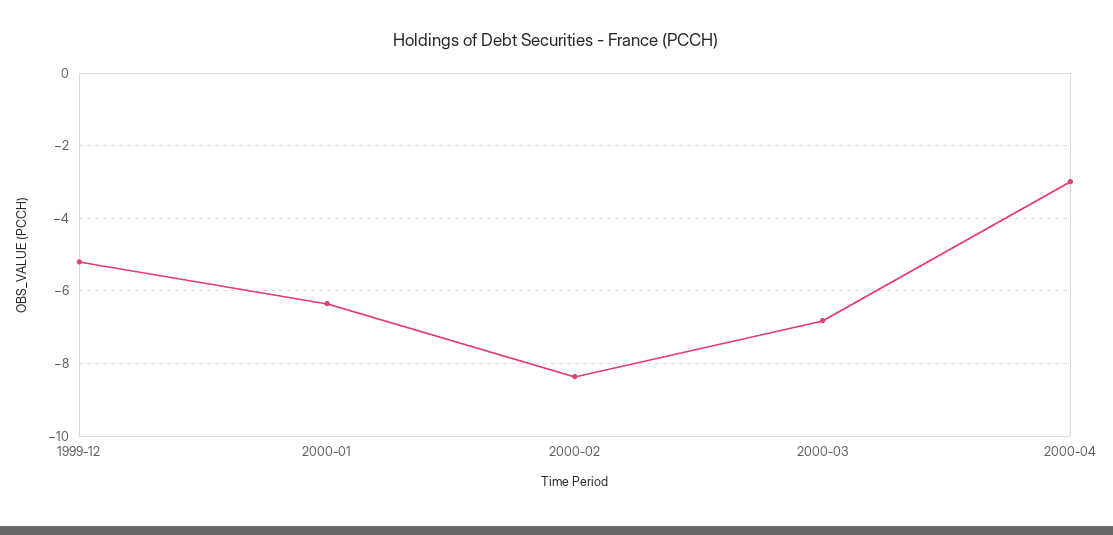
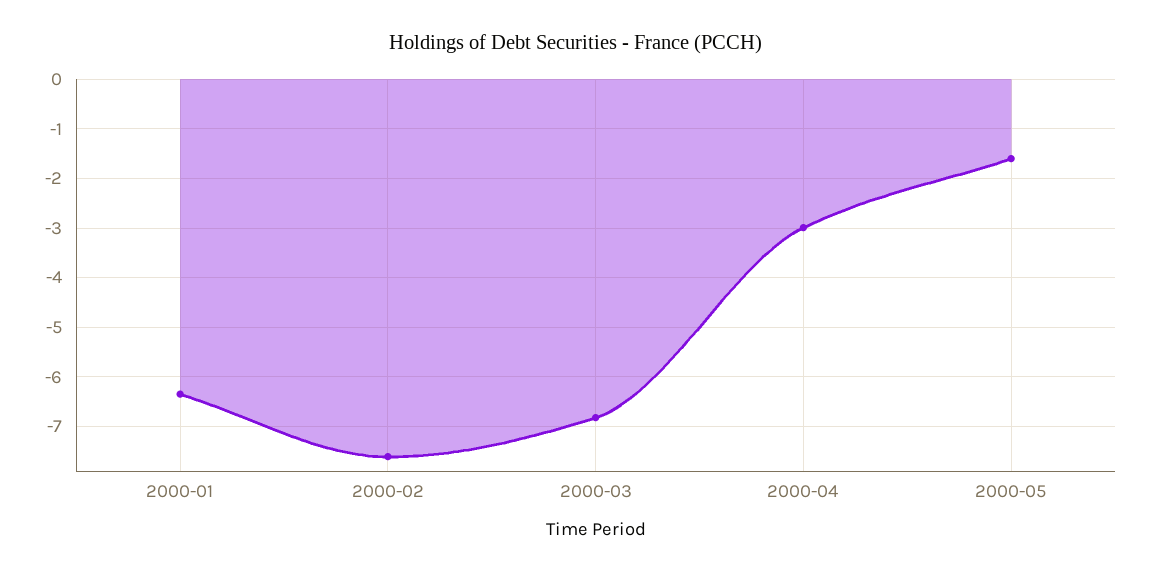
1999-12: -5.2 -> none
2000-02: -8.4 -> -7.6
2000-05: none -> -1.6

